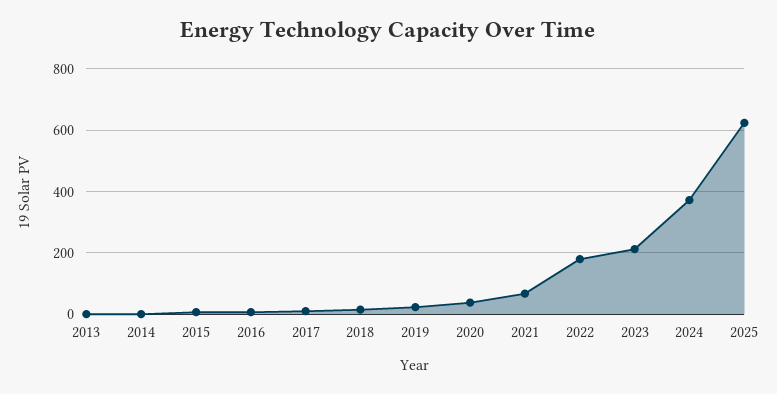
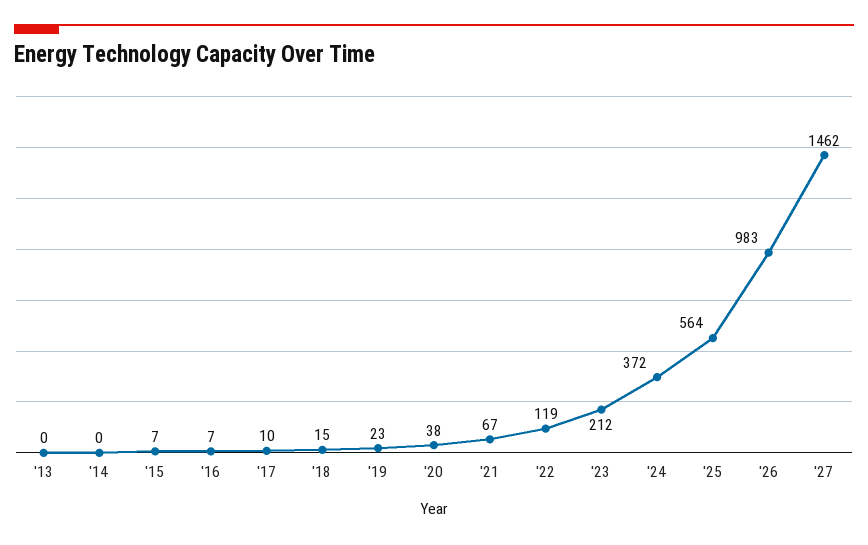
2022: 180 -> 119
2025: 620 -> 564
'26: none -> 983
'27: none -> 1462

